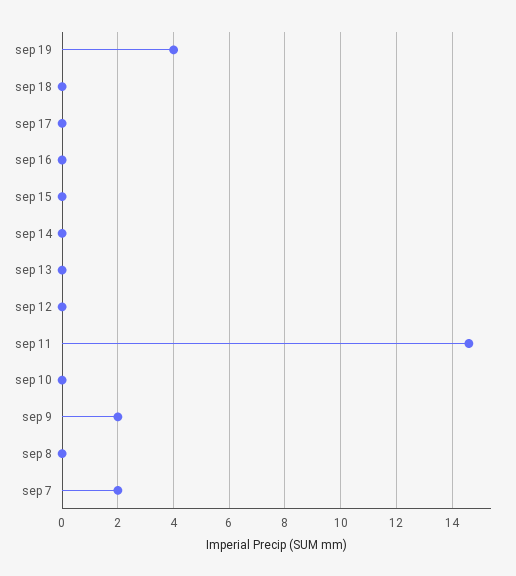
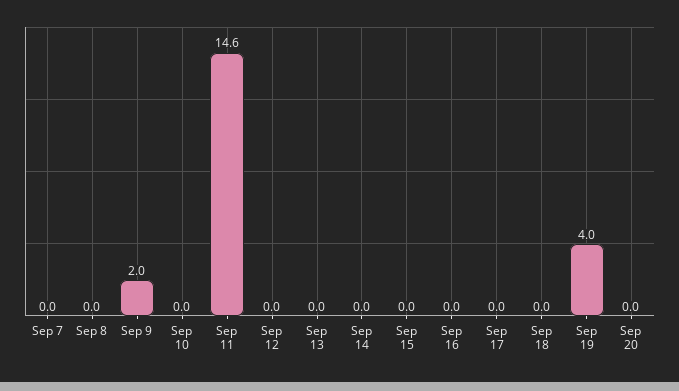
sep 7: 2 -> 0
Sep 20: none -> 0

